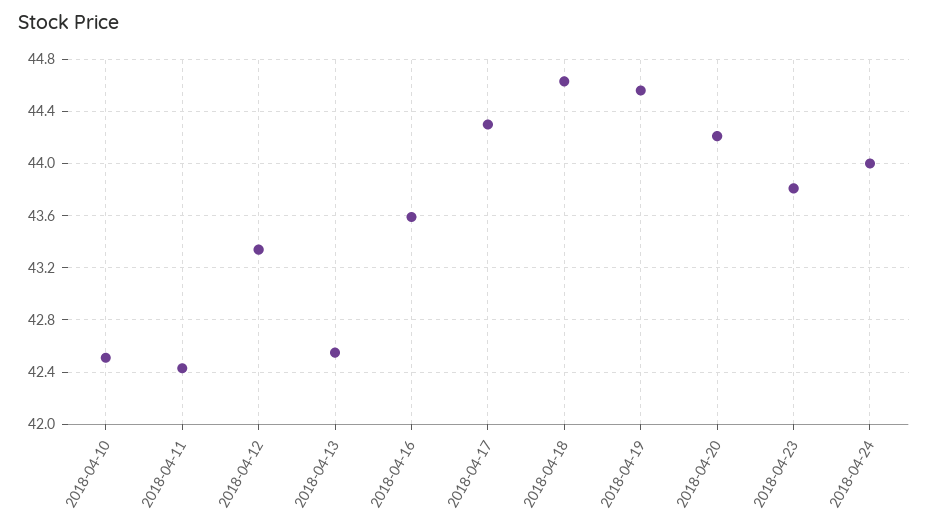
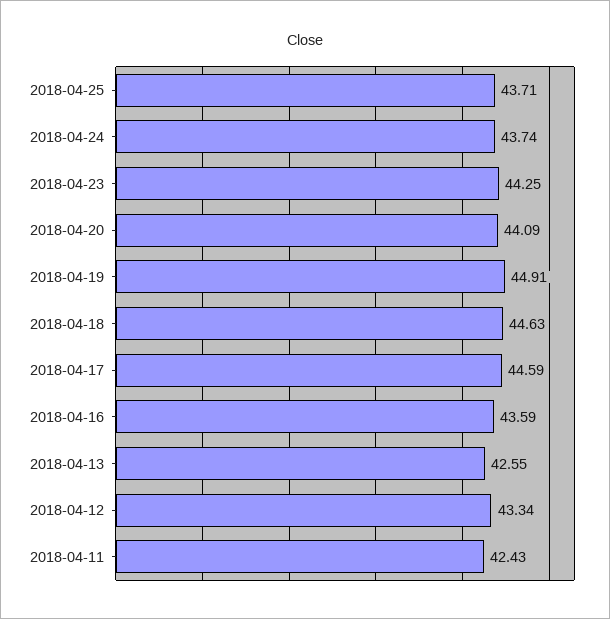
2018-04-10: 42.5 -> none
2018-04-17: 44.3 -> 44.59
2018-04-19: 44.55 -> 44.91
2018-04-20: 44.2 -> 44.09
2018-04-23: 43.8 -> 44.25
2018-04-24: 44 -> 43.74
2018-04-25: none -> 43.71

